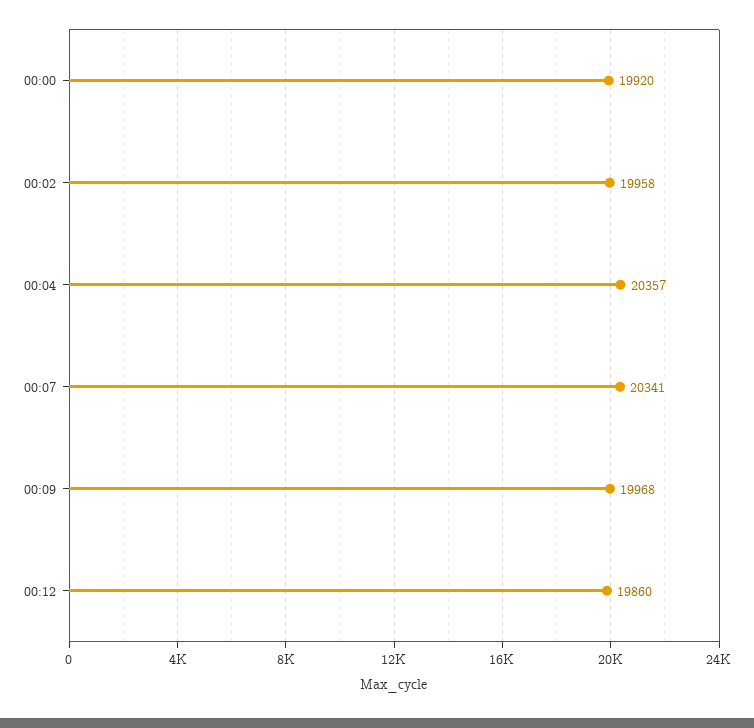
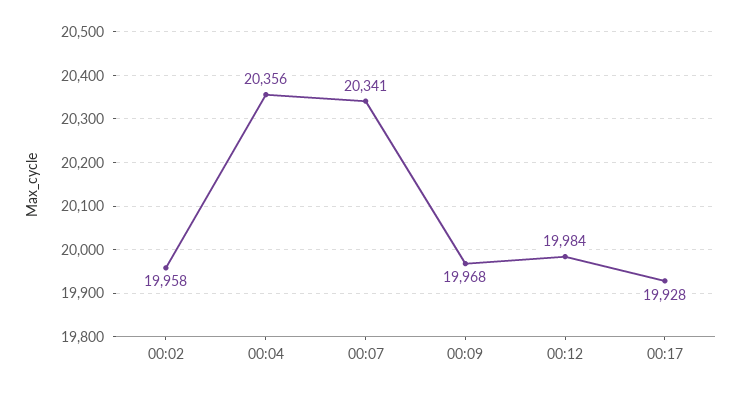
00:00: 19920 -> none
00:04: 20357 -> 20356
00:12: 19860 -> 19984
00:17: none -> 19928

